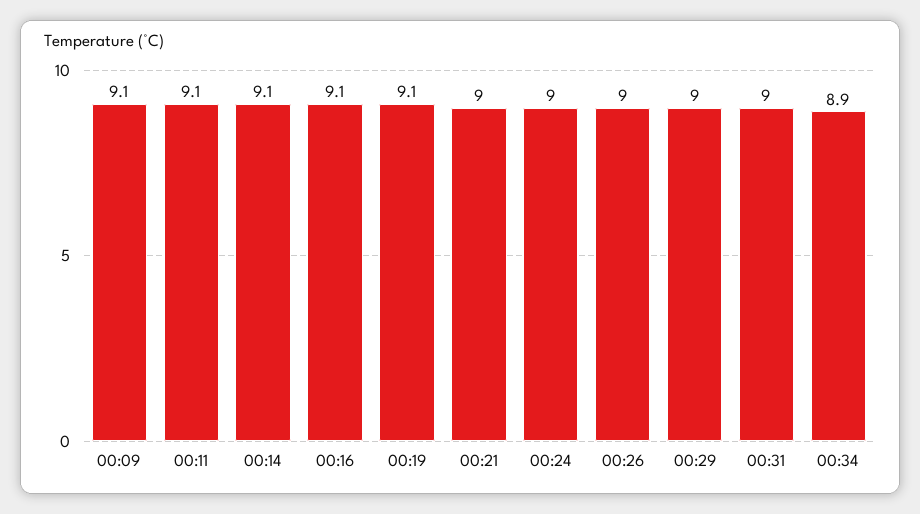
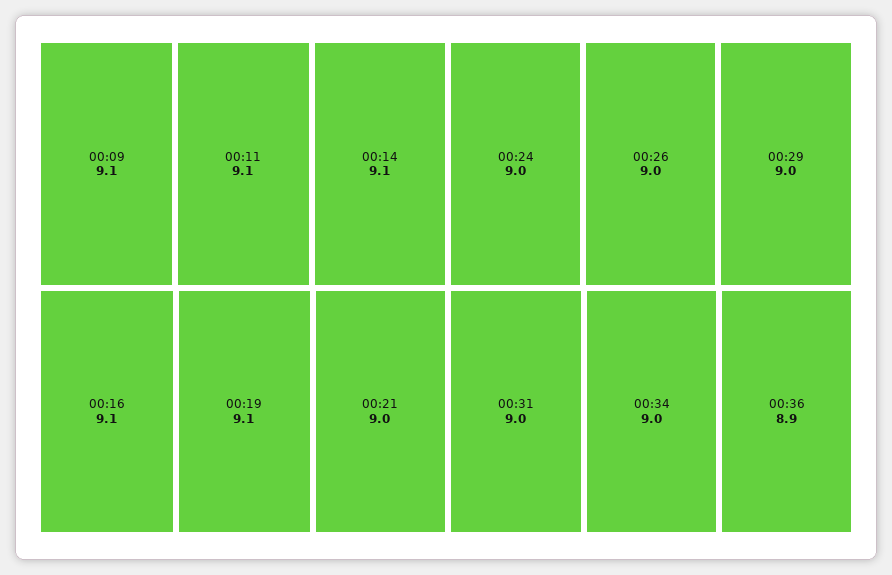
00:34: 8.9 -> 9
00:36: none -> 8.9

